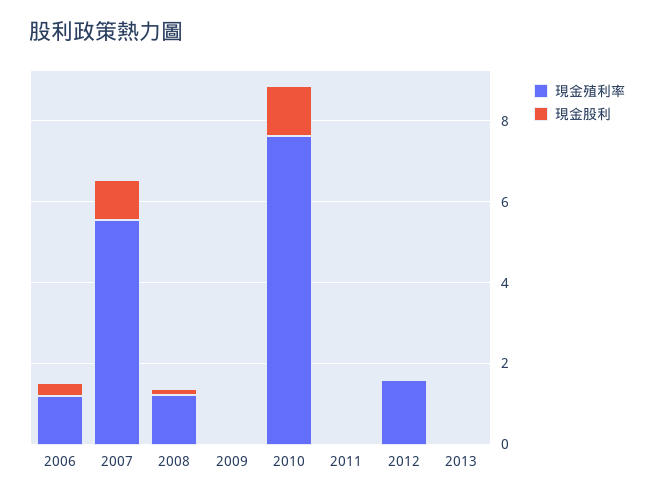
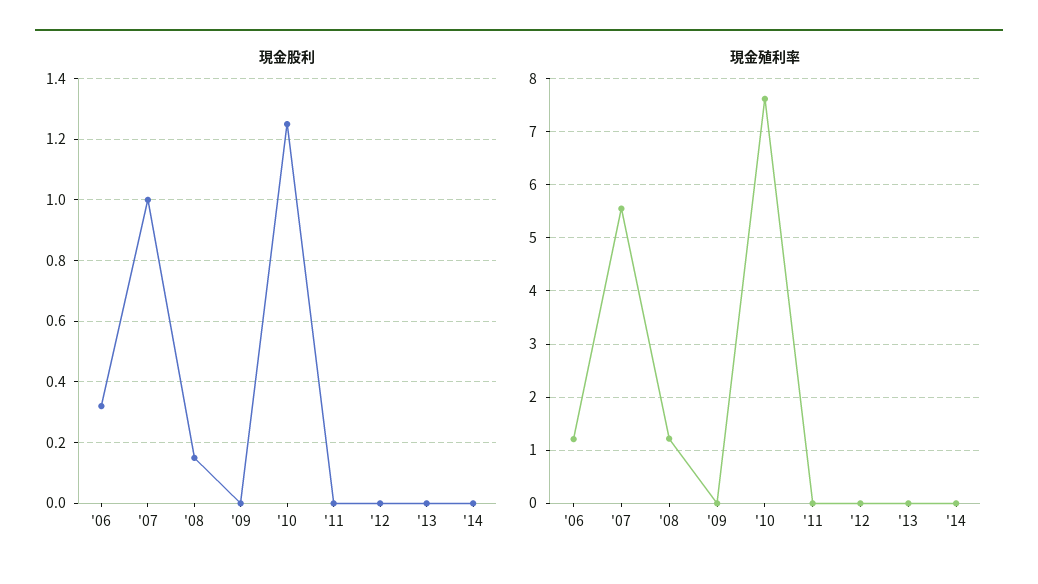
現金殖利率, 2012: 1.5 -> 0
現金股利, '14: none -> 0
現金殖利率, '14: none -> 0

